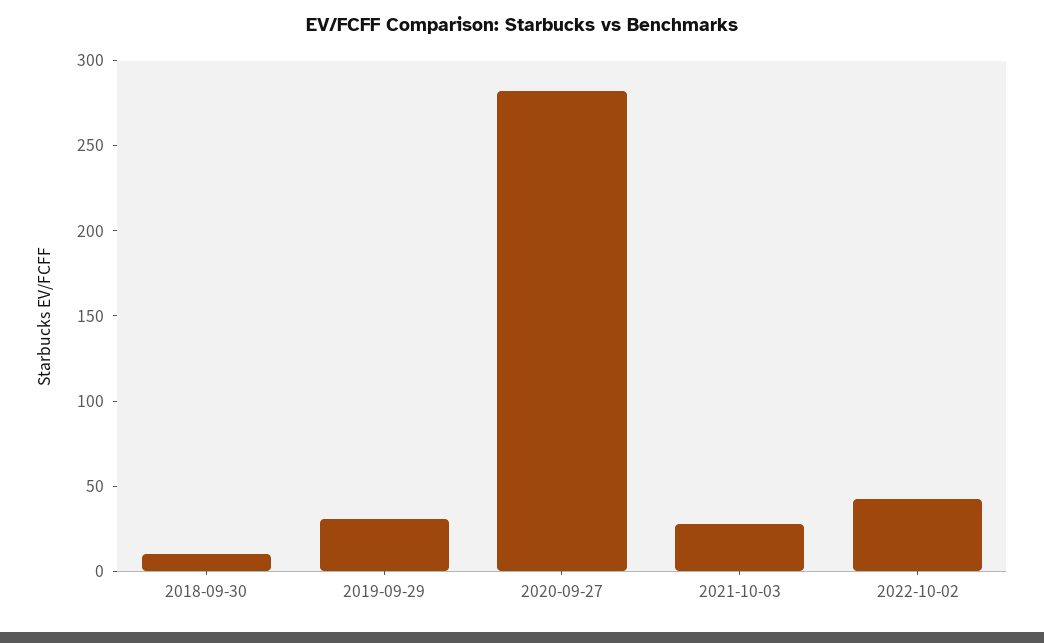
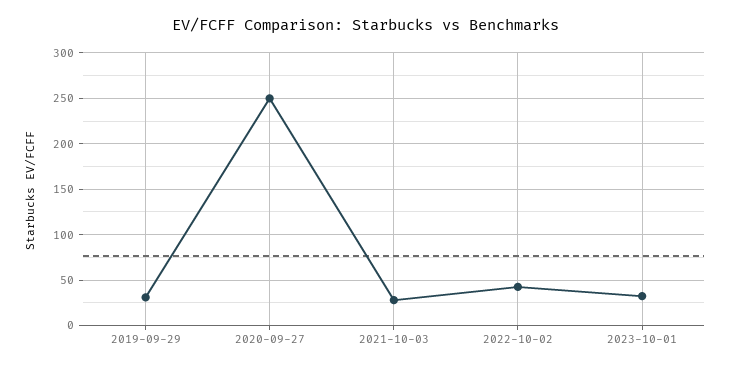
2018-09-30: 10 -> none
2020-09-27: 280 -> 250
2023-10-01: none -> 30

